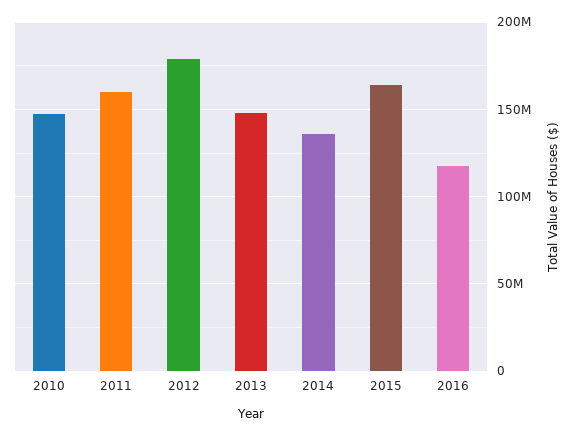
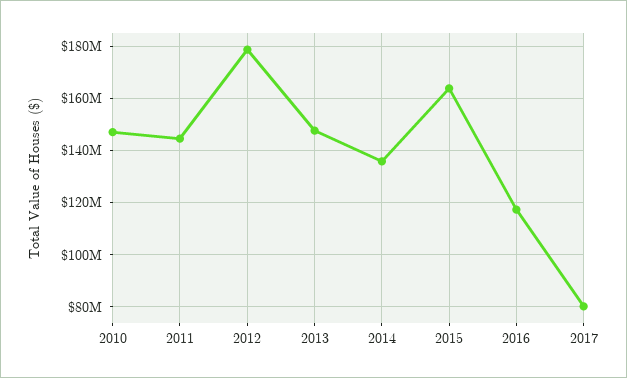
2011: 160000000 -> 145000000
2017: none -> 80000000

